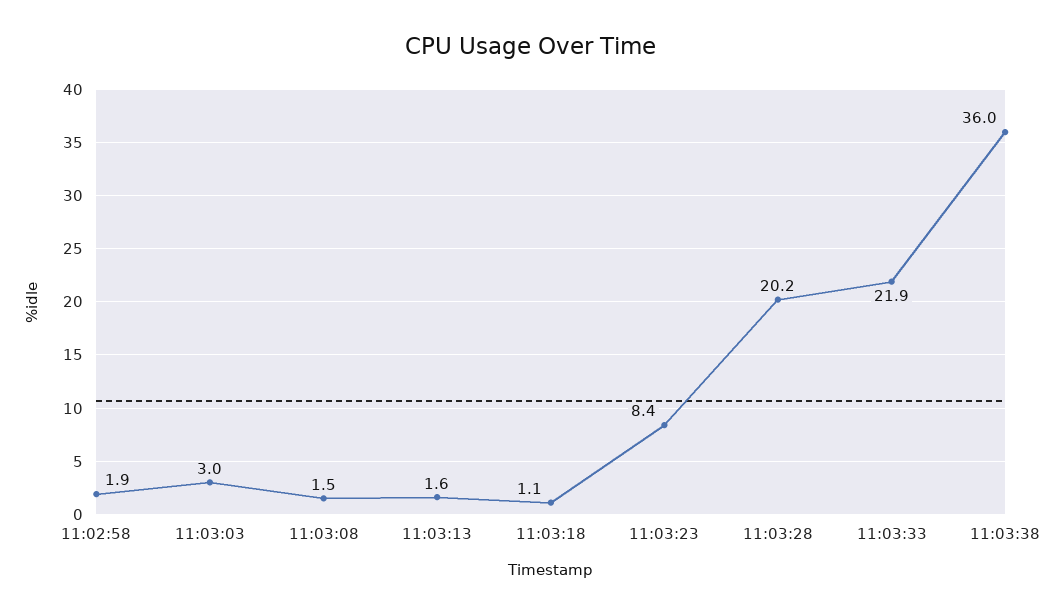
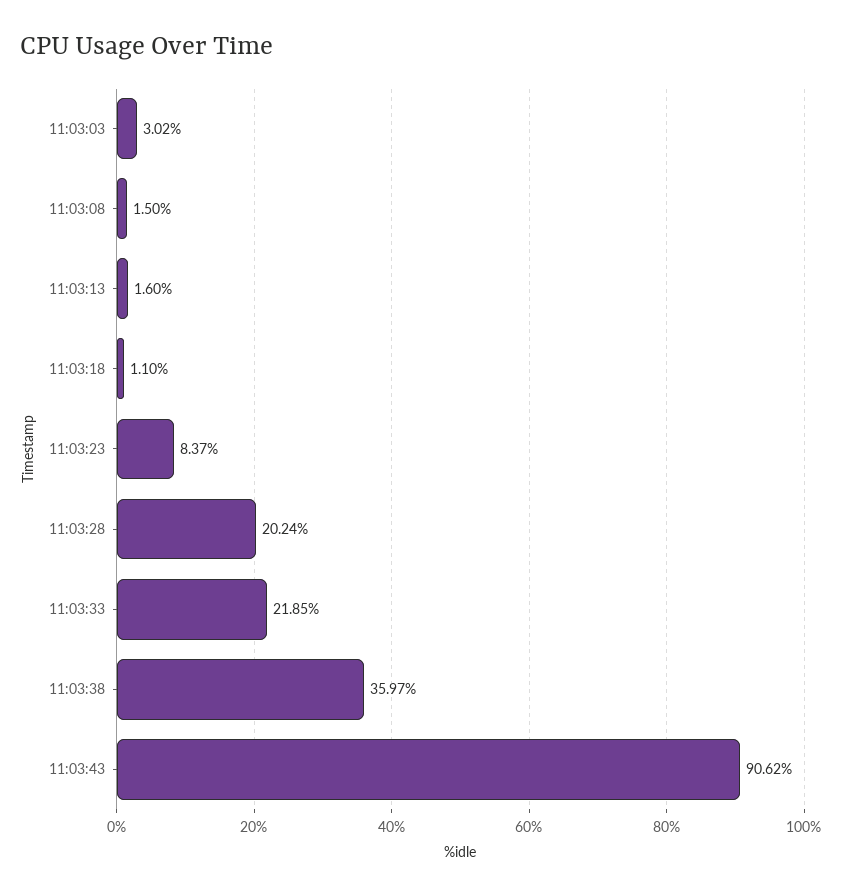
11:02:58: 1.9 -> none
11:03:43: none -> 90.62

